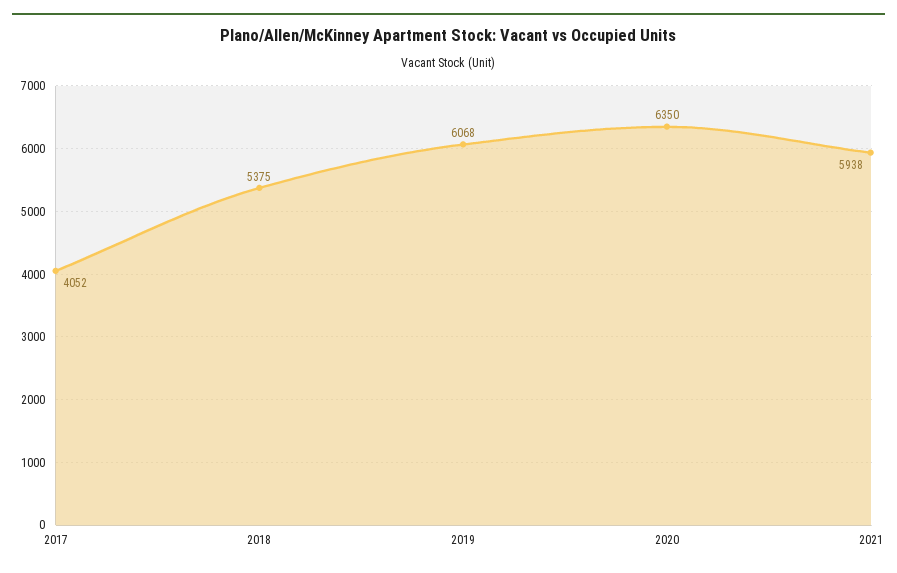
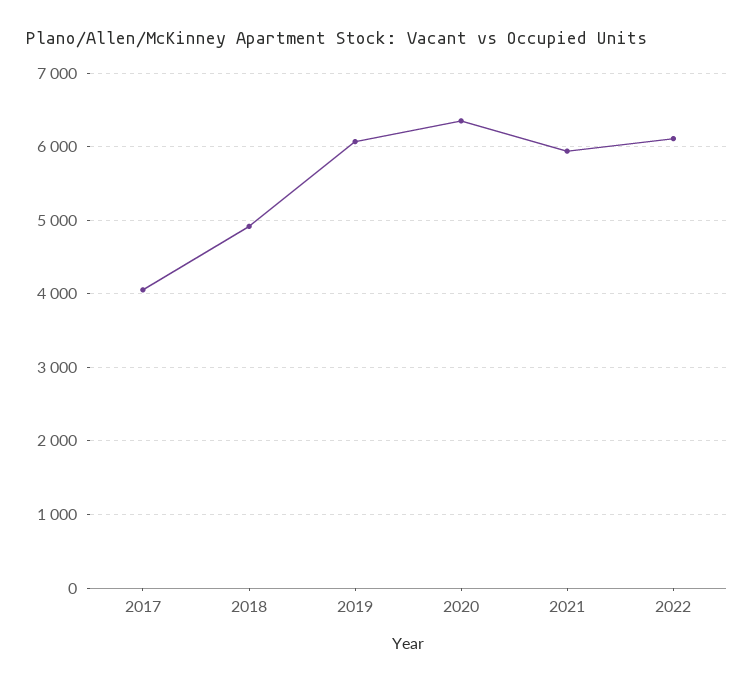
2018: 5375 -> 4900
2022: none -> 6100

